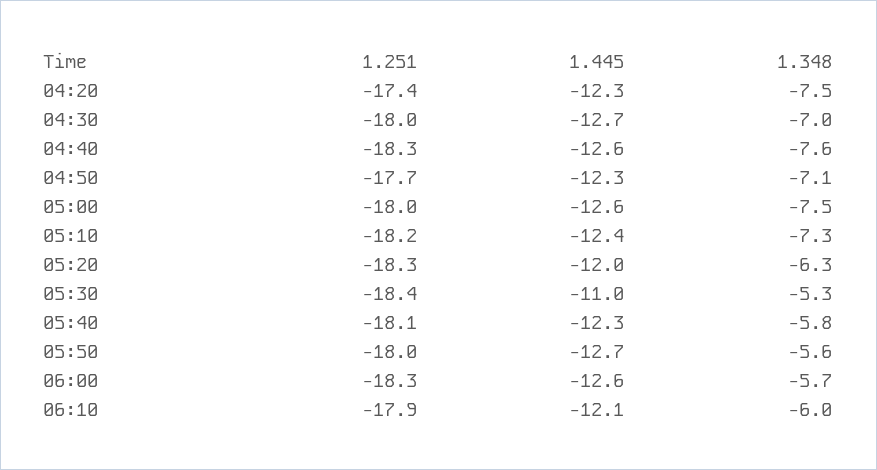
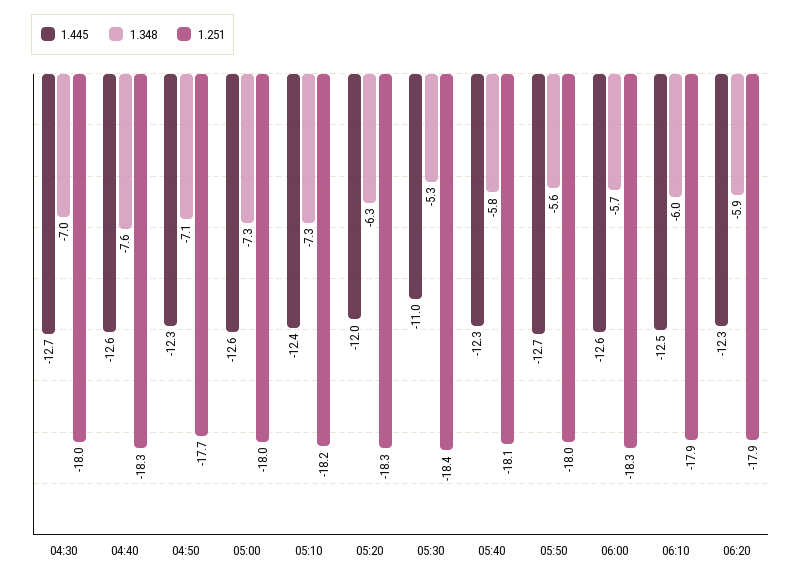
1.251, 04:20: -17.4 -> none
1.445, 04:20: -12.3 -> none
1.348, 04:20: -7.5 -> none
1.348, 05:00: -7.5 -> -7.3
1.445, 06:10: -12.1 -> -12.5
1.445, 06:20: none -> -12.3
1.348, 06:20: none -> -5.9
1.251, 06:20: none -> -17.9

